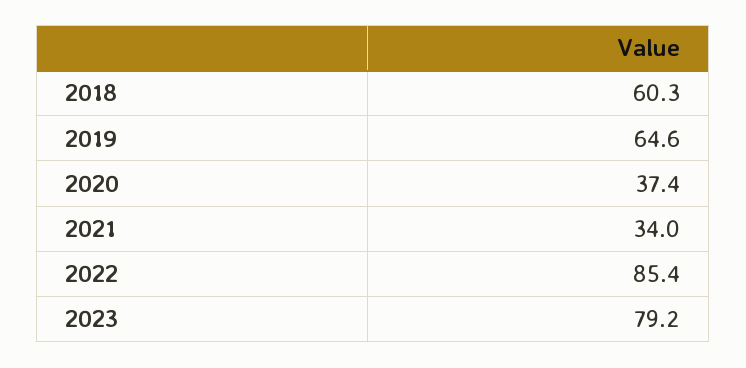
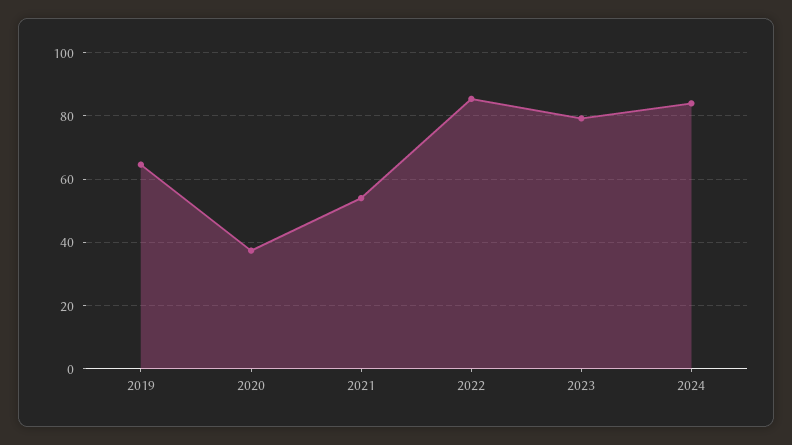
2018: 60.3 -> none
2021: 34 -> 54
2024: none -> 84

